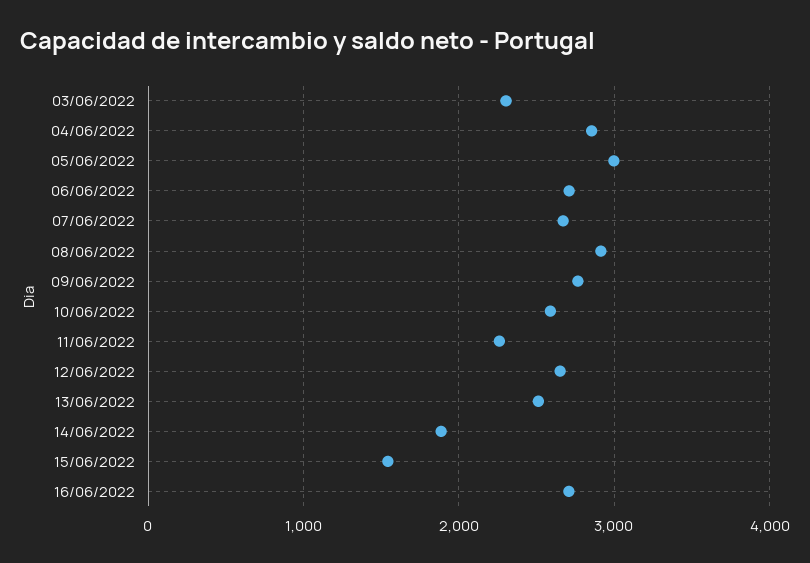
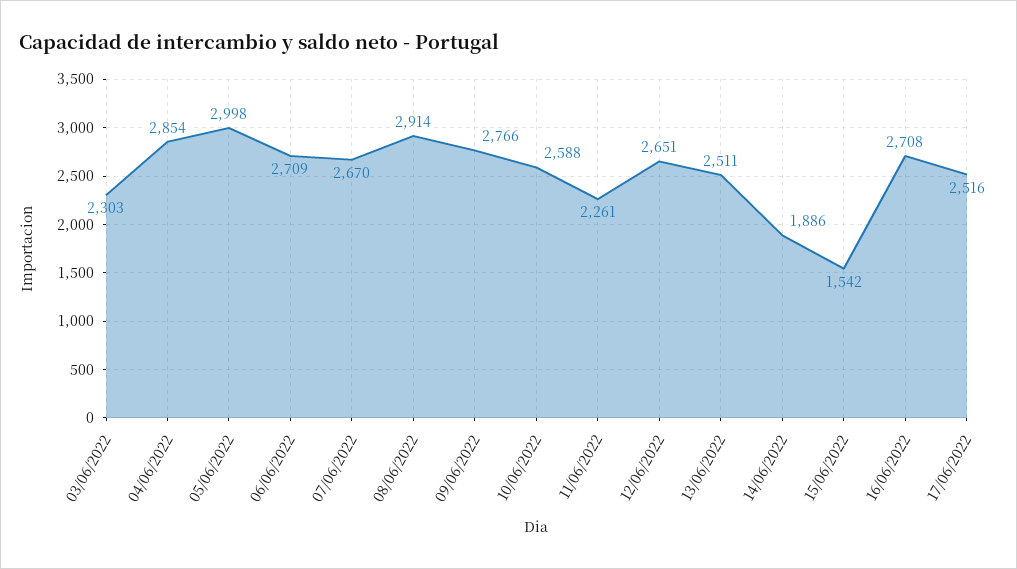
17/06/2022: none -> 2516

